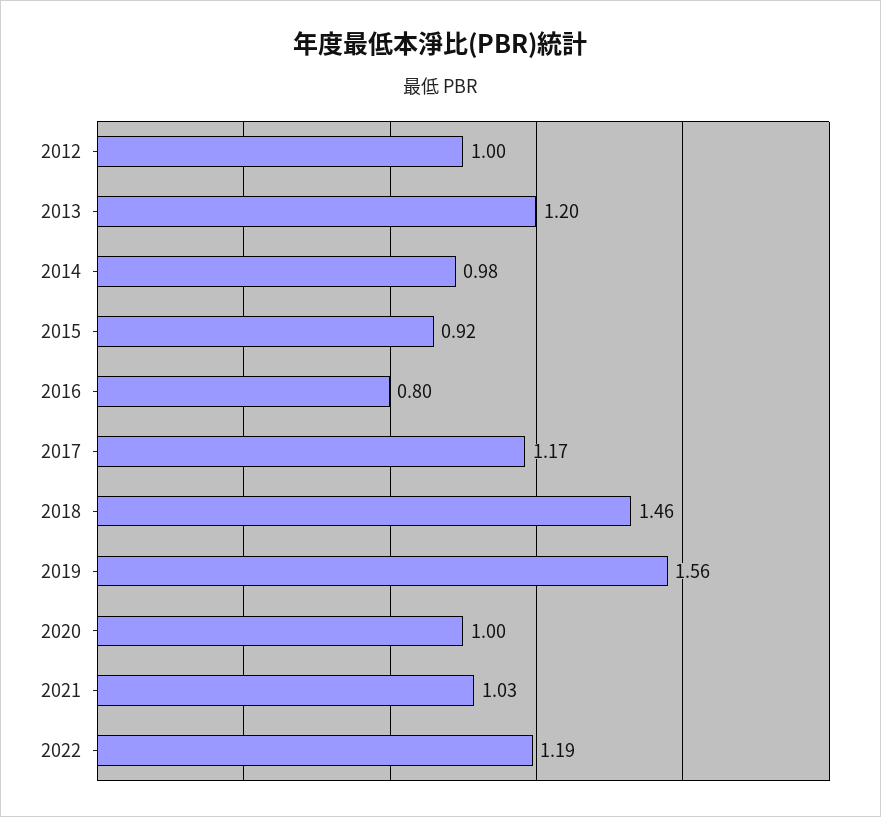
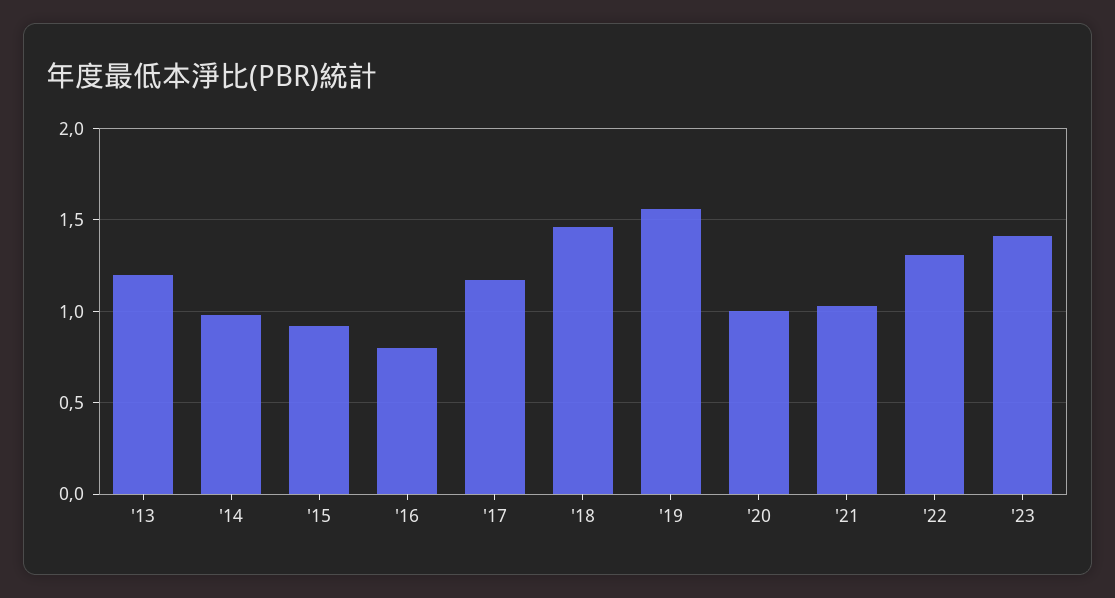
2012: 1 -> none
2022: 1.19 -> 1.3
'23: none -> 1.4

